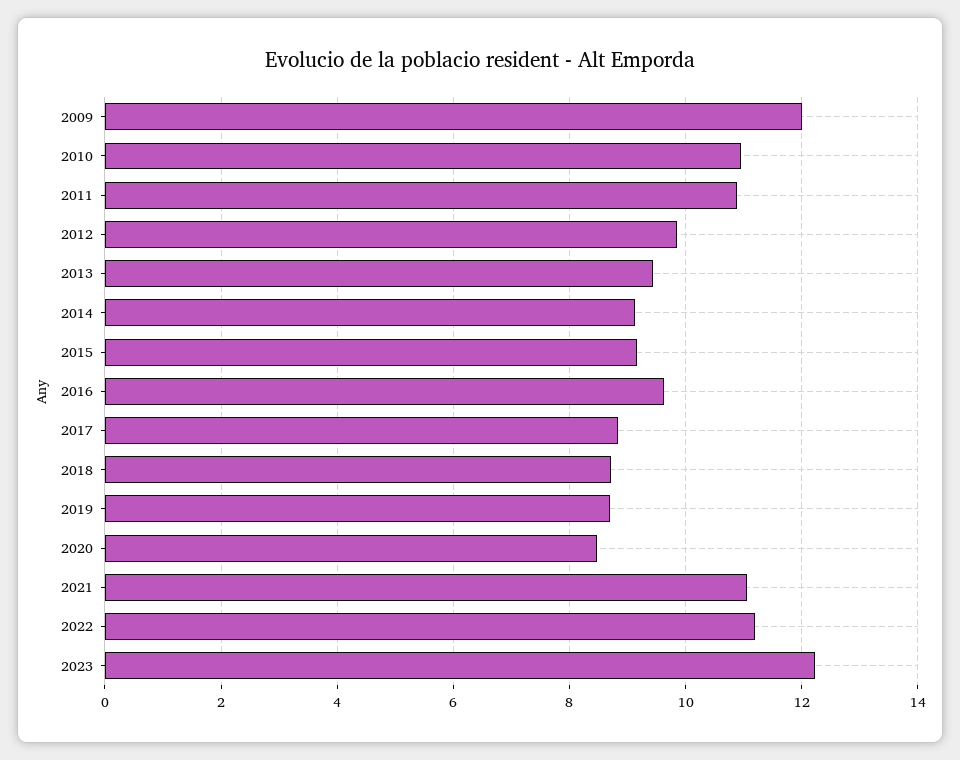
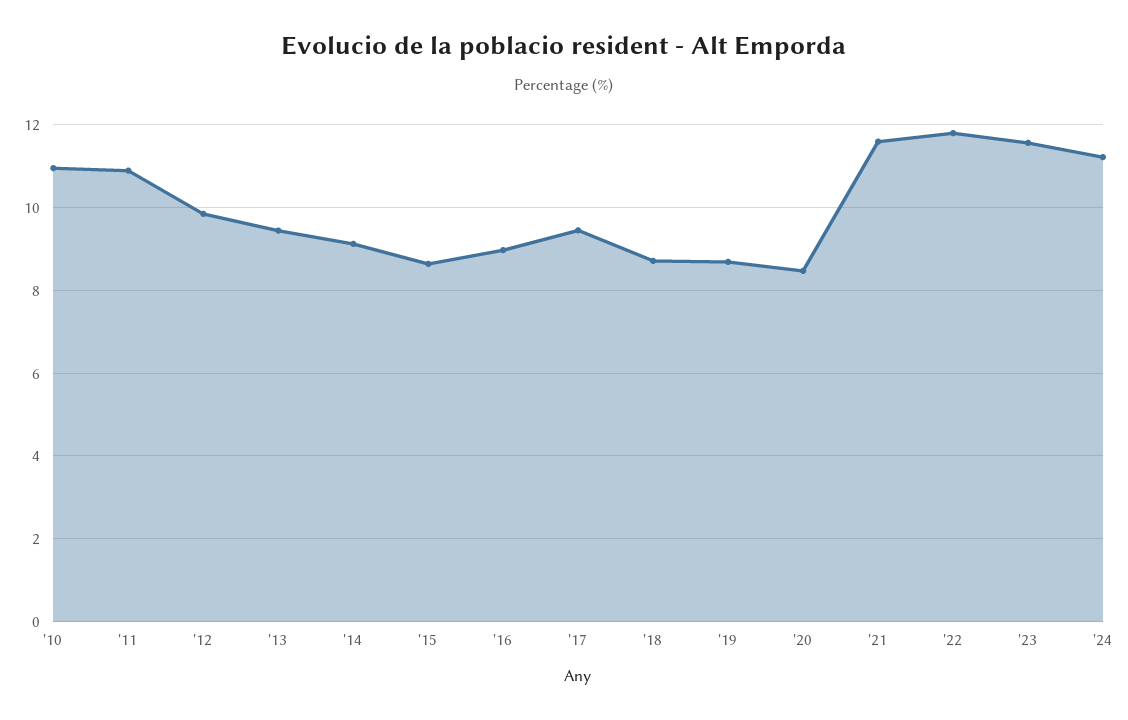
2009: 12 -> none
2015: 9.2 -> 8.6
2016: 9.6 -> 9
2017: 8.8 -> 9.4
2021: 11 -> 11.6
2022: 11.2 -> 11.8
2023: 12.2 -> 11.6
'24: none -> 11.2

